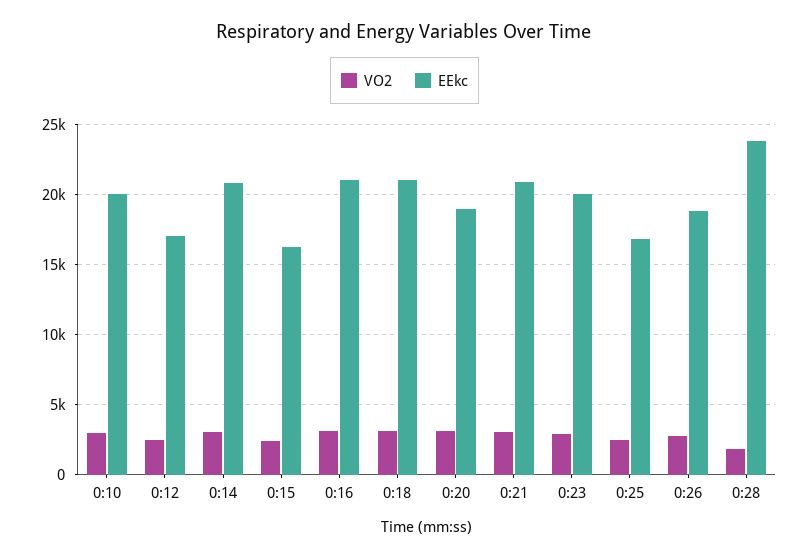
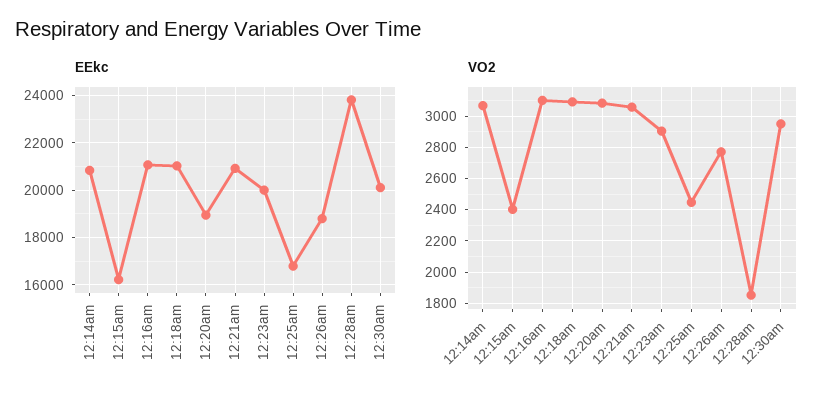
VO2, 0:10: 3000 -> none
EEkc, 0:10: 20000 -> none
VO2, 0:12: 2500 -> none
EEkc, 0:12: 17000 -> none
EEkc, 12:30am: none -> 20000
VO2, 12:30am: none -> 2950

